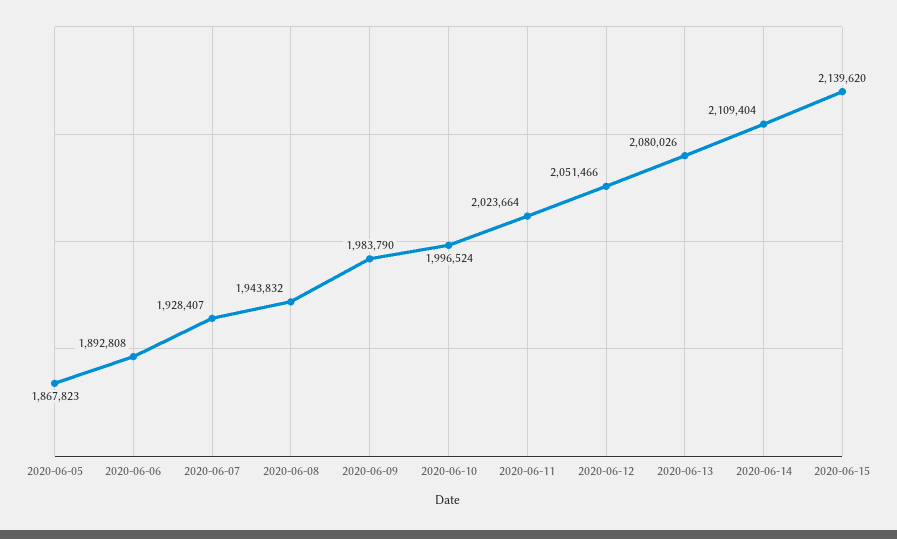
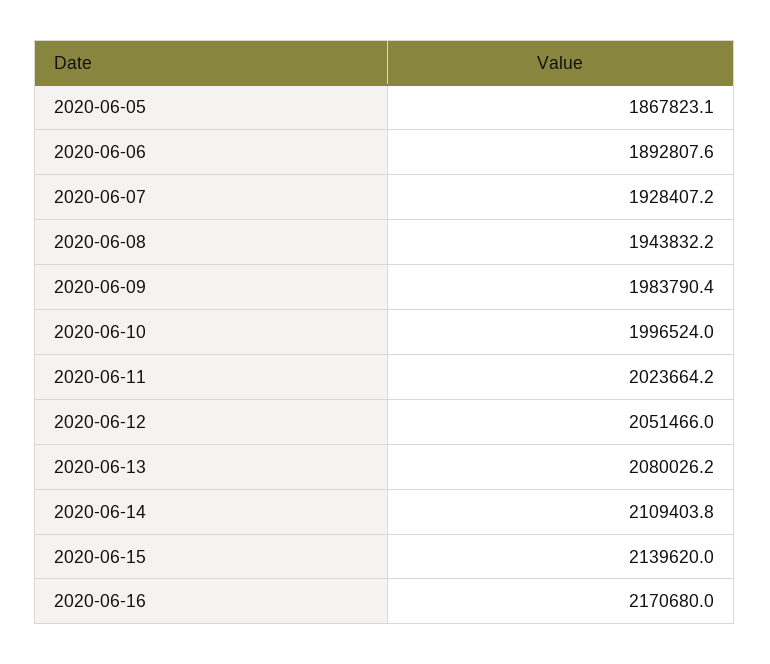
2020-06-16: none -> 2170680

